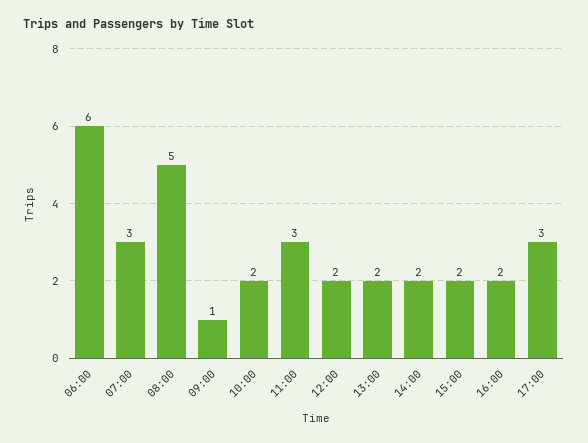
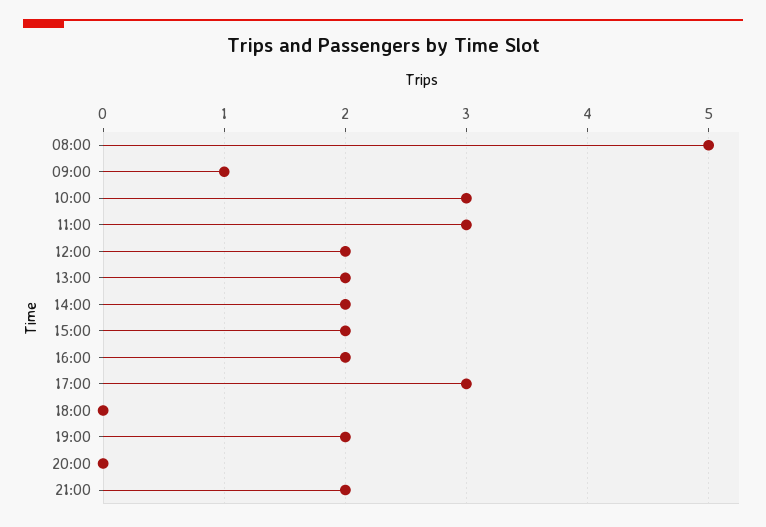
06:00: 6 -> none
07:00: 3 -> none
10:00: 2 -> 3
18:00: none -> 0
19:00: none -> 2
20:00: none -> 0
21:00: none -> 2

